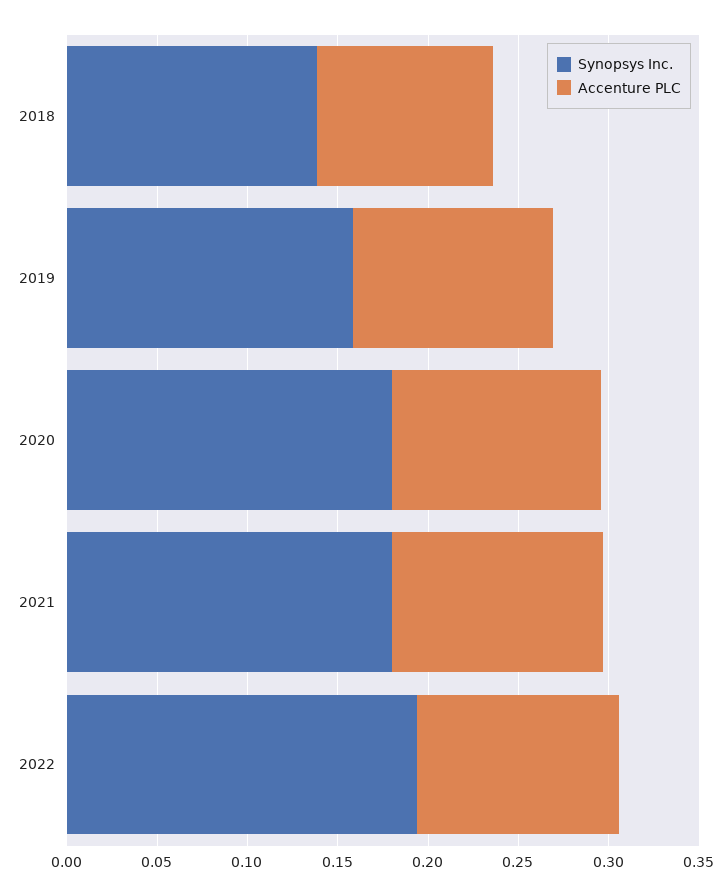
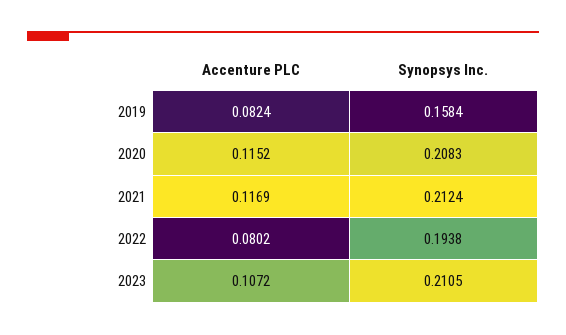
Synopsys Inc., 2018: 0.14 -> none
Accenture PLC, 2018: 0.1 -> none
Accenture PLC, 2019: 0.11 -> 0.0824
Synopsys Inc., 2020: 0.18 -> 0.2083
Synopsys Inc., 2021: 0.18 -> 0.2124
Accenture PLC, 2022: 0.11 -> 0.0802
Accenture PLC, 2023: none -> 0.1072
Synopsys Inc., 2023: none -> 0.2105

